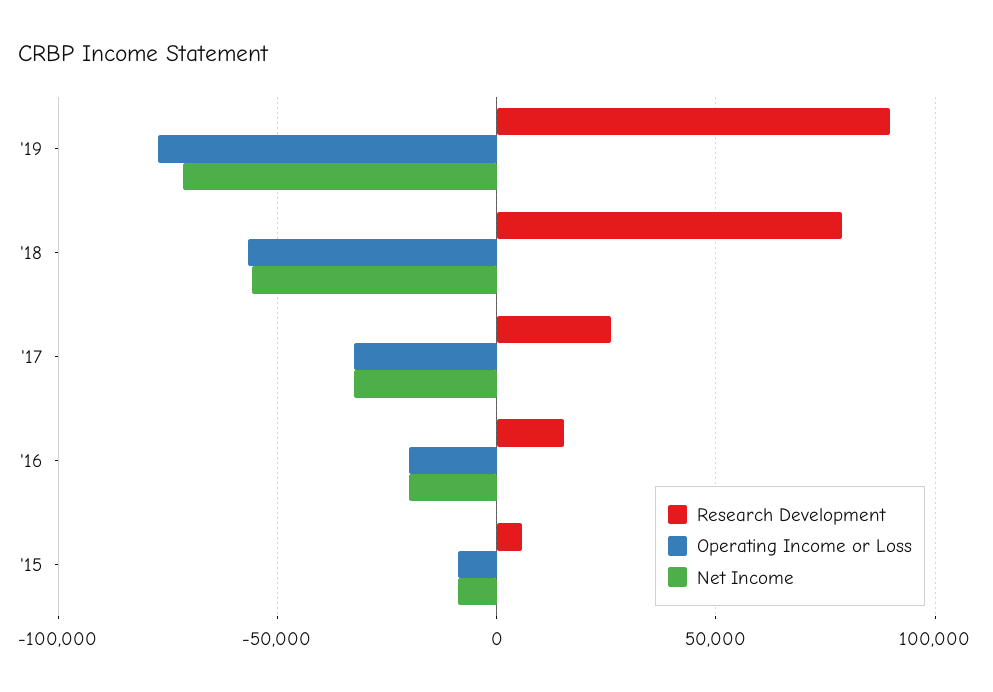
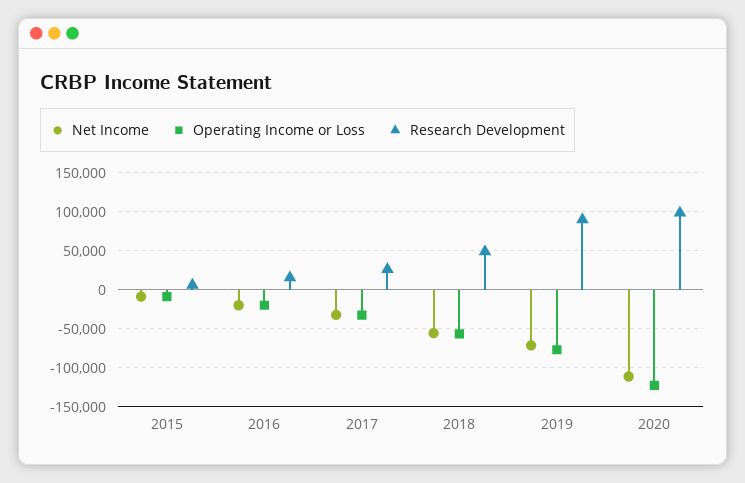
Research Development, '18: 80000 -> 50000
Net Income, 2020: none -> -110000
Operating Income or Loss, 2020: none -> -120000
Research Development, 2020: none -> 100000

